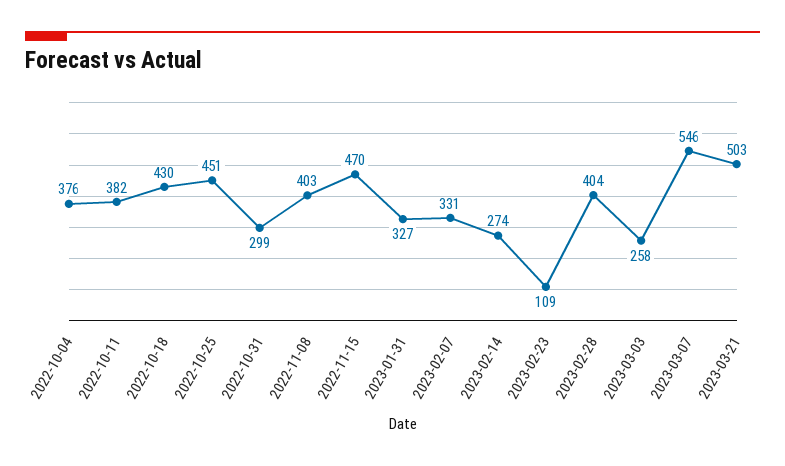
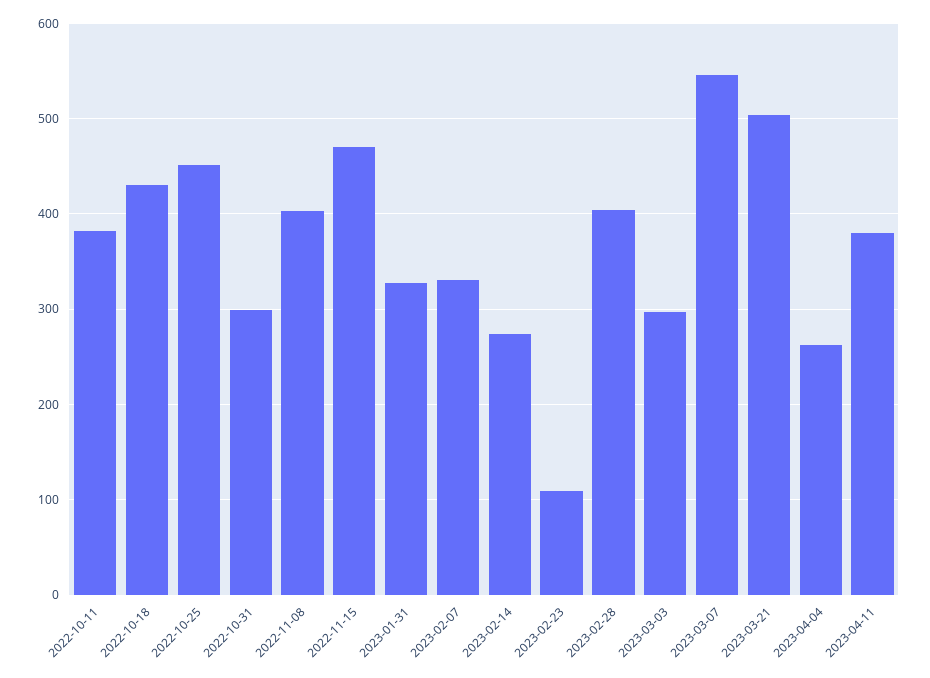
2022-10-04: 376 -> none
2023-03-03: 258 -> 300
2023-04-04: none -> 260
2023-04-11: none -> 380

